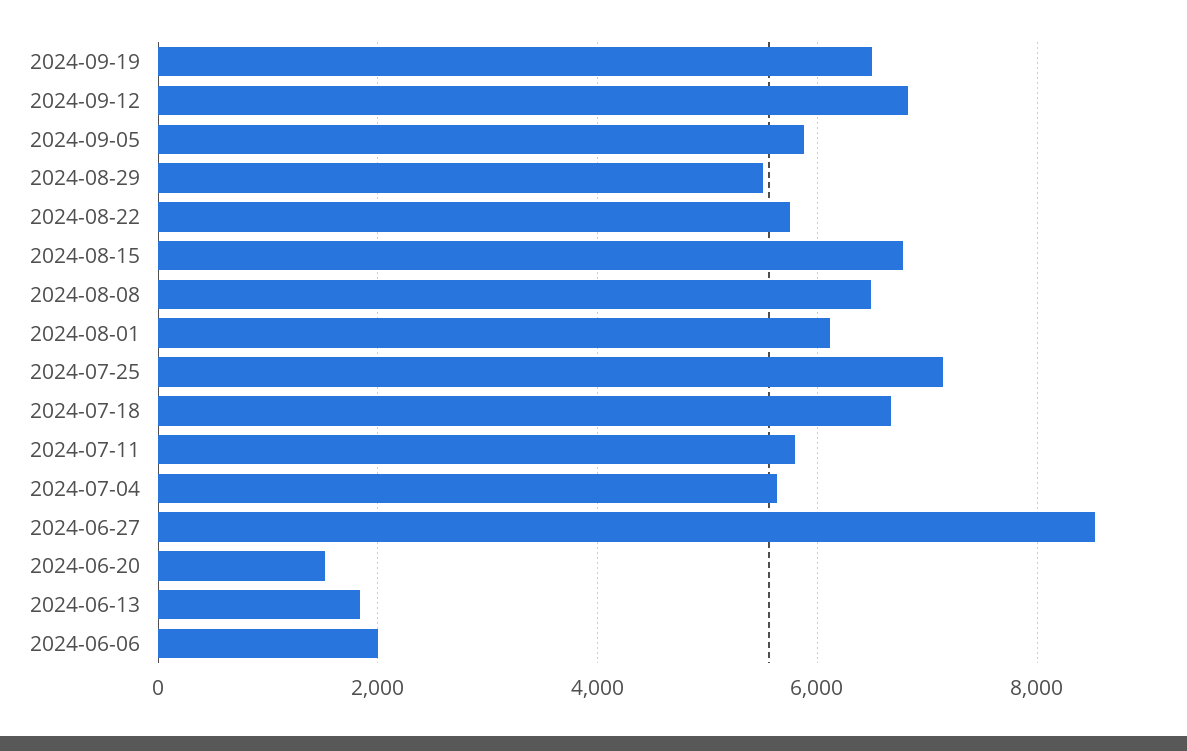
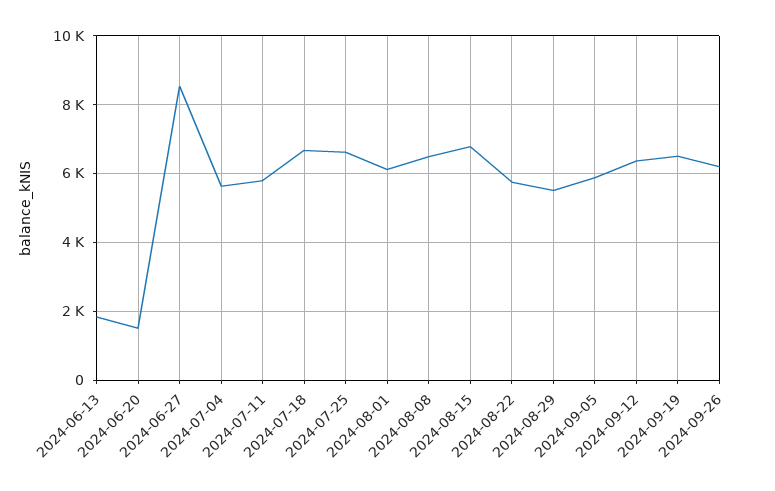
2024-09-12: 6800 -> 6400
2024-07-25: 7200 -> 6600
2024-06-06: 2000 -> none
2024-09-26: none -> 6200

